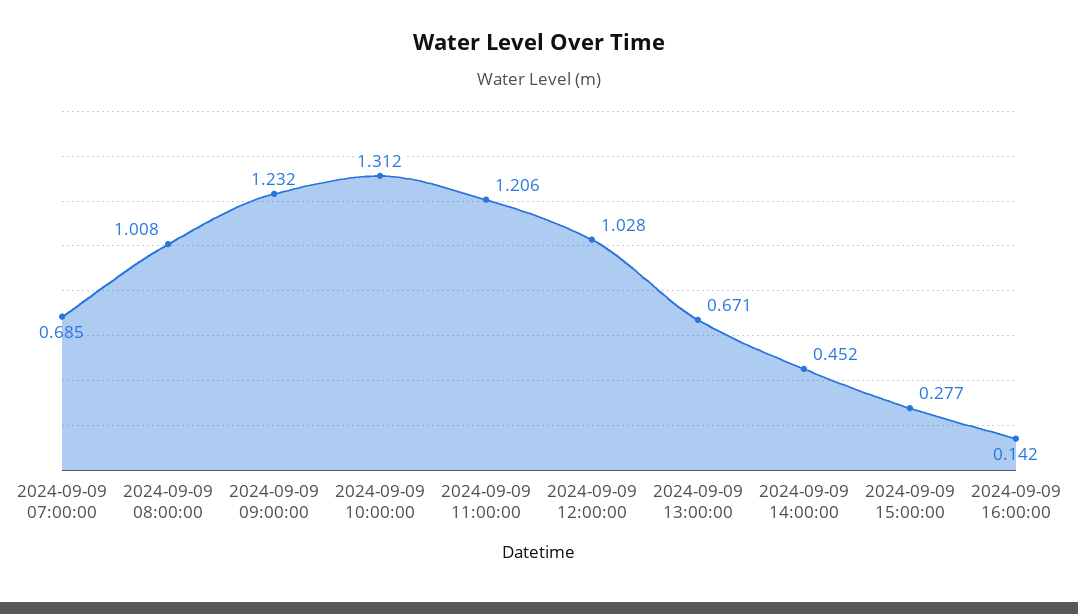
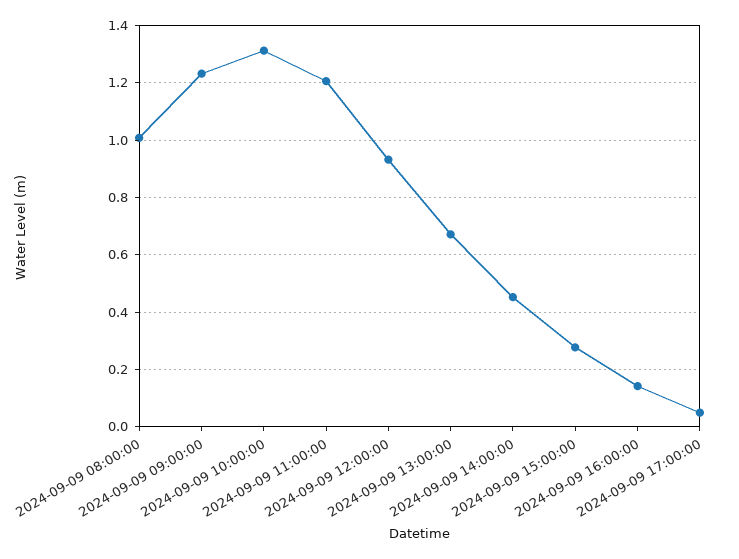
2024-09-09 07:00:00: 0.685 -> none
2024-09-09 12:00:00: 1.028 -> 0.925
2024-09-09 17:00:00: none -> 0.05

